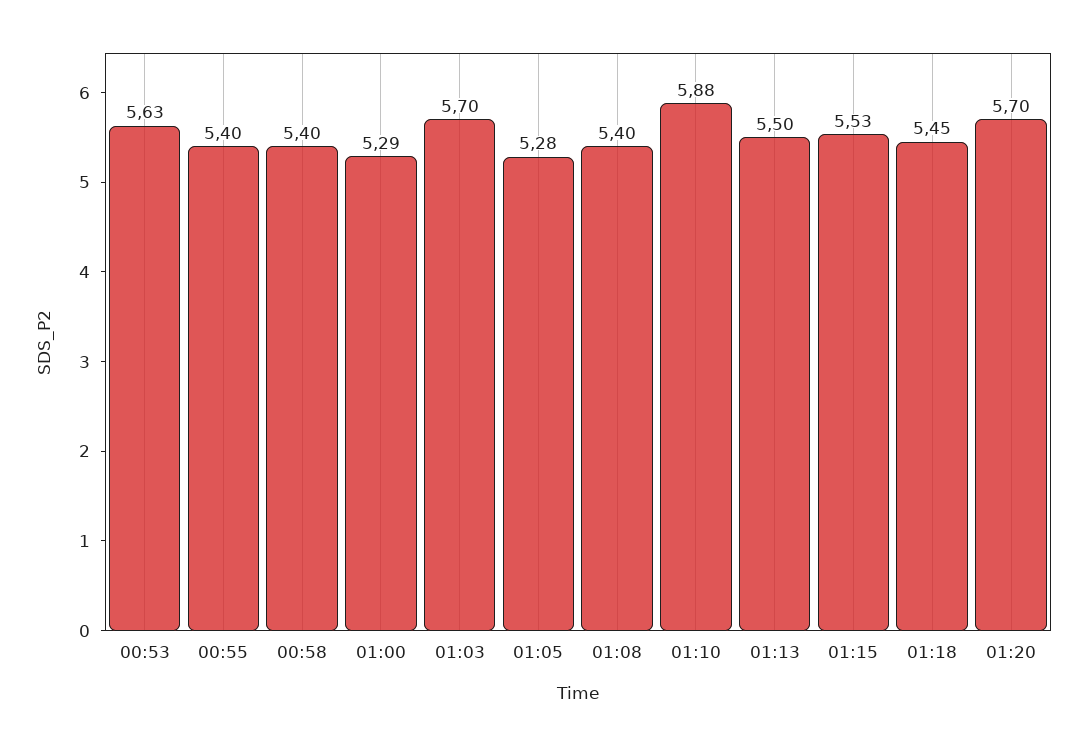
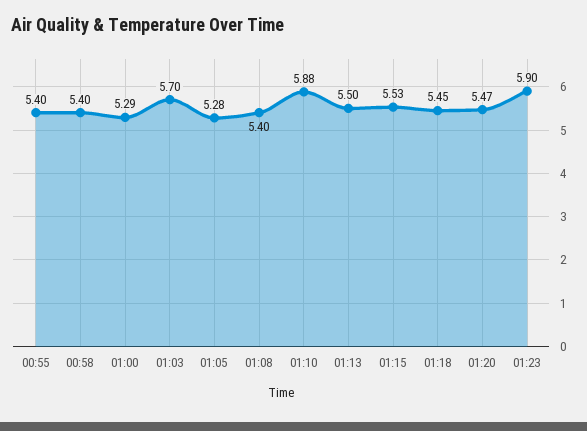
00:53: 5.63 -> none
01:20: 5.7 -> 5.47
01:23: none -> 5.9

